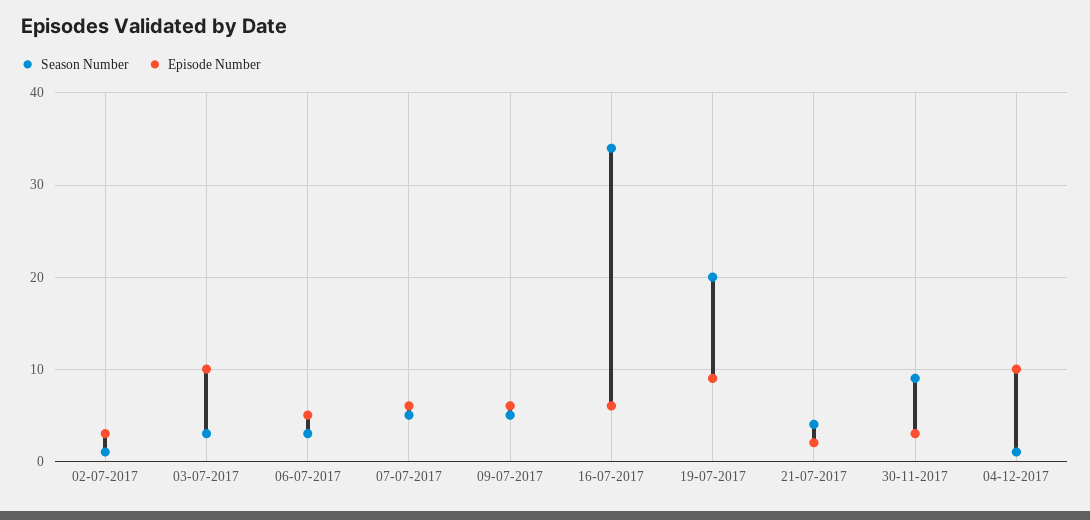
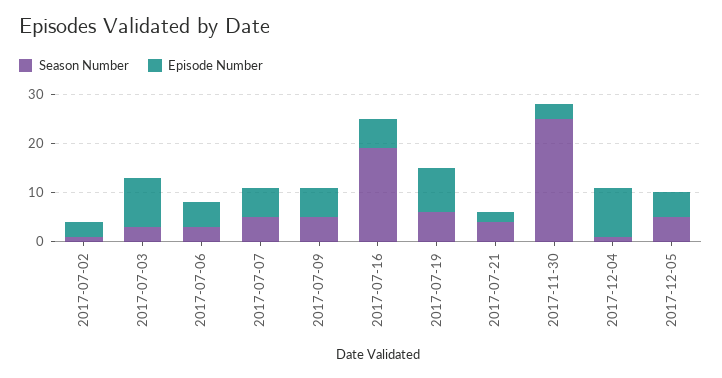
Season Number, 16-07-2017: 34 -> 20
Season Number, 19-07-2017: 20 -> 5
Season Number, 30-11-2017: 9 -> 25
Season Number, 2017-12-05: none -> 5
Episode Number, 2017-12-05: none -> 5

